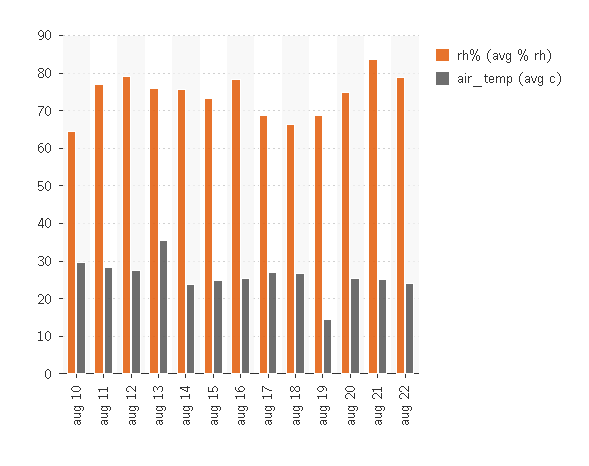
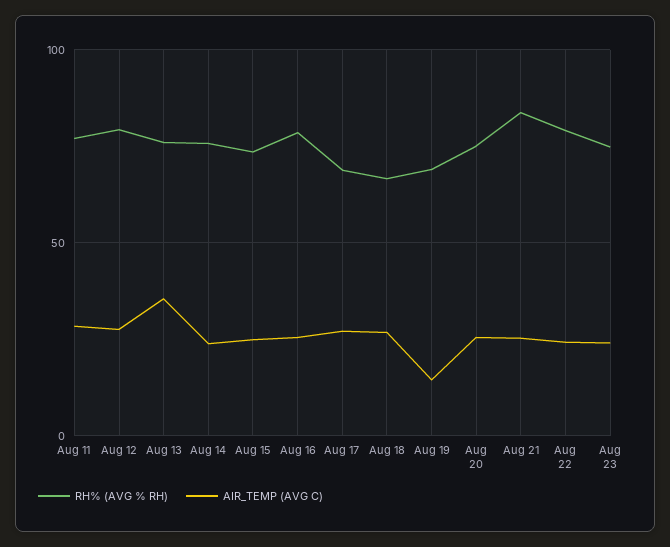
rh% (avg % rh), aug 10: 64 -> none
air_temp (avg c), aug 10: 30 -> none
rh% (avg % rh), Aug 23: none -> 75
air_temp (avg c), Aug 23: none -> 25

